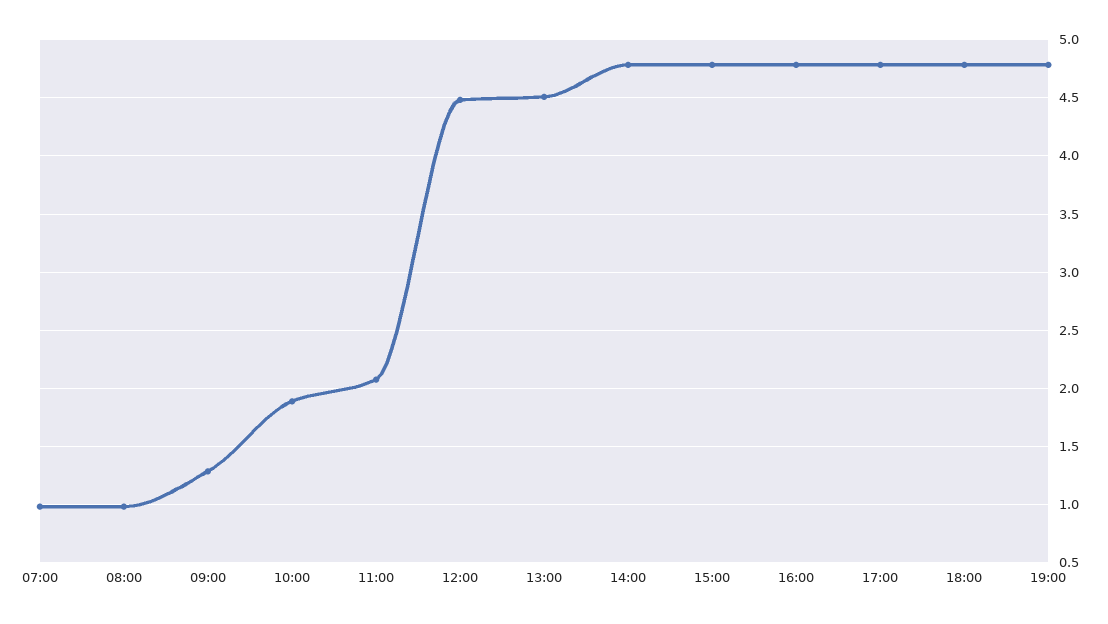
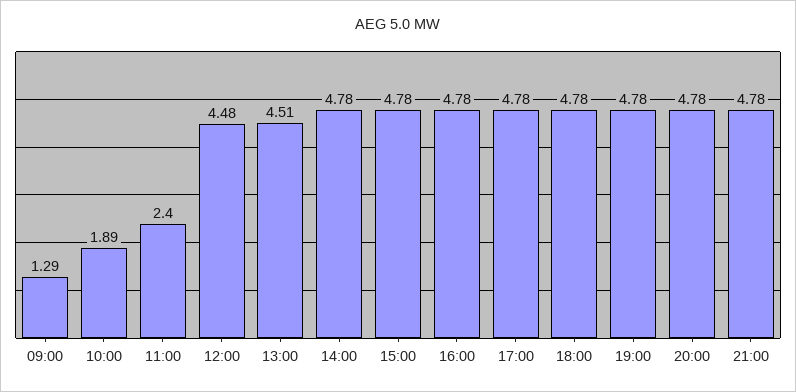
07:00: 1 -> none
08:00: 1 -> none
11:00: 2.1 -> 2.4
20:00: none -> 4.78
21:00: none -> 4.78

